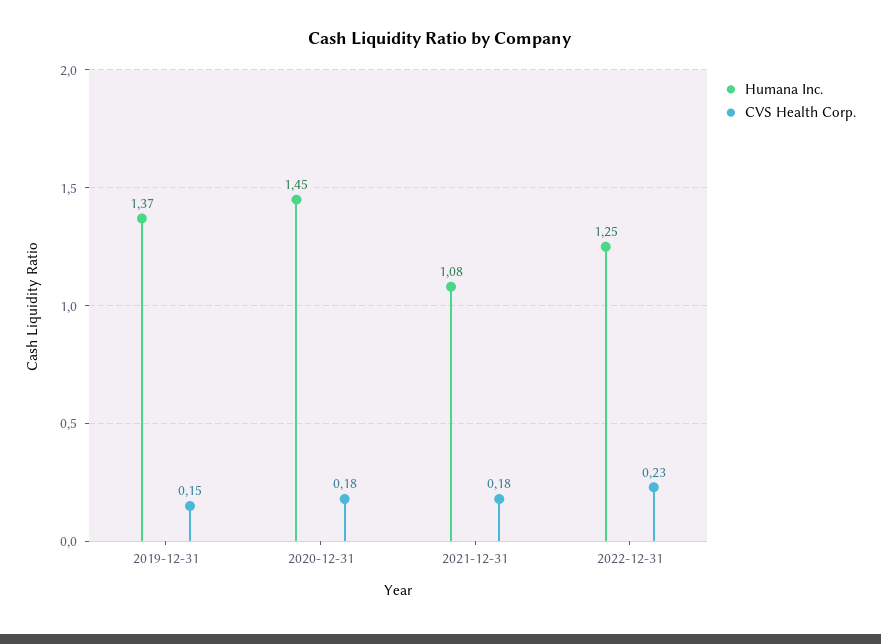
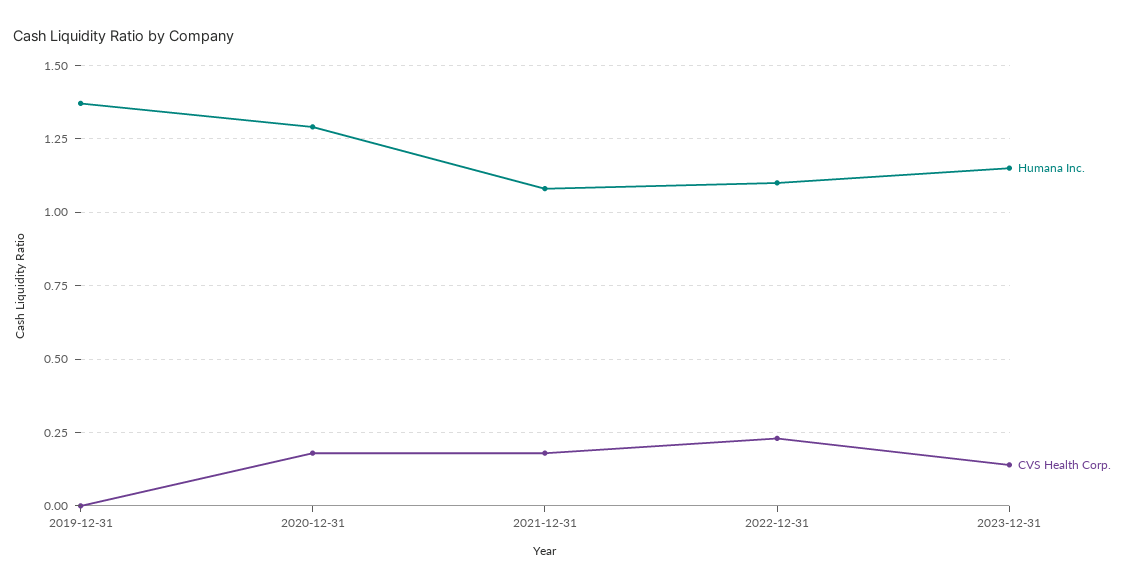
CVS Health Corp., 2019-12-31: 0.15 -> 0
Humana Inc., 2020-12-31: 1.45 -> 1.3
Humana Inc., 2022-12-31: 1.25 -> 1.1
Humana Inc., 2023-12-31: none -> 1.15
CVS Health Corp., 2023-12-31: none -> 0.15

